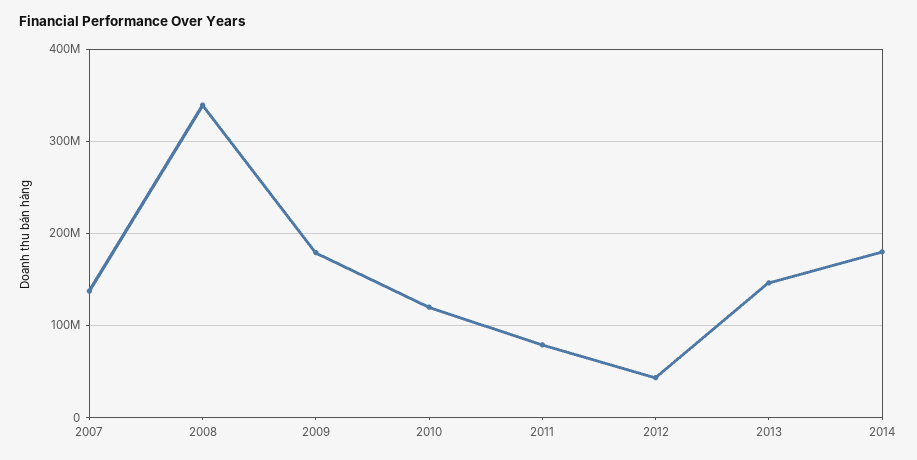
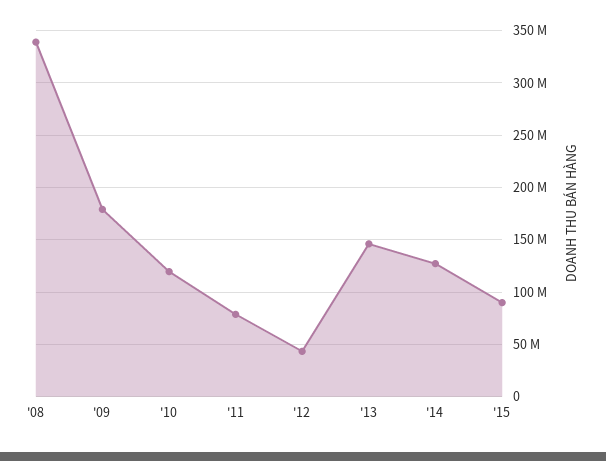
2007: 140000000 -> none
2014: 180000000 -> 130000000
'15: none -> 90000000

